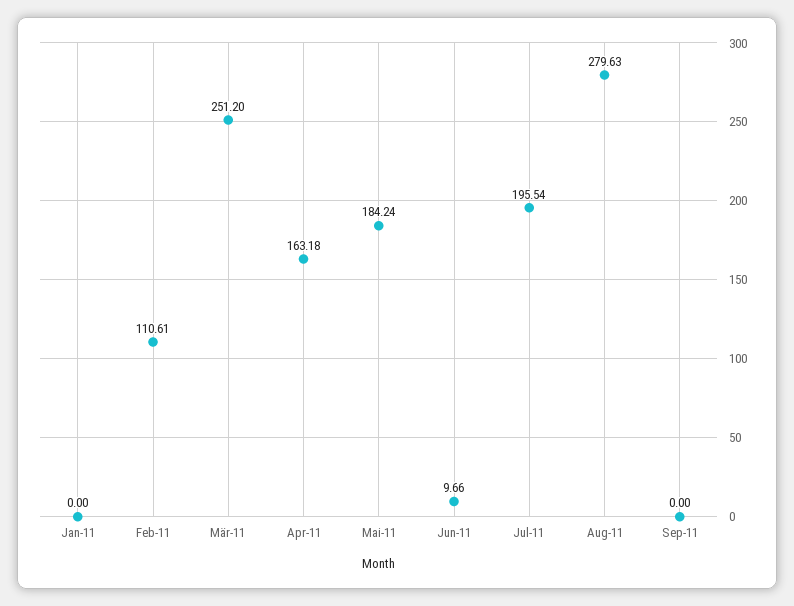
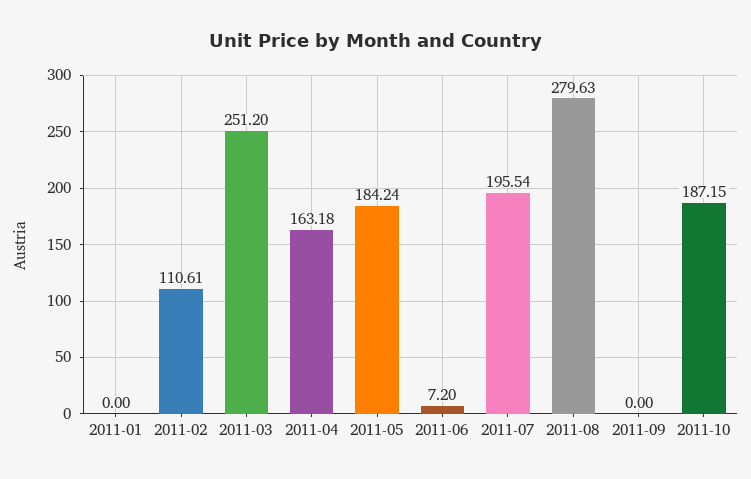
Jun-11: 9.66 -> 7.2
2011-10: none -> 187.15

